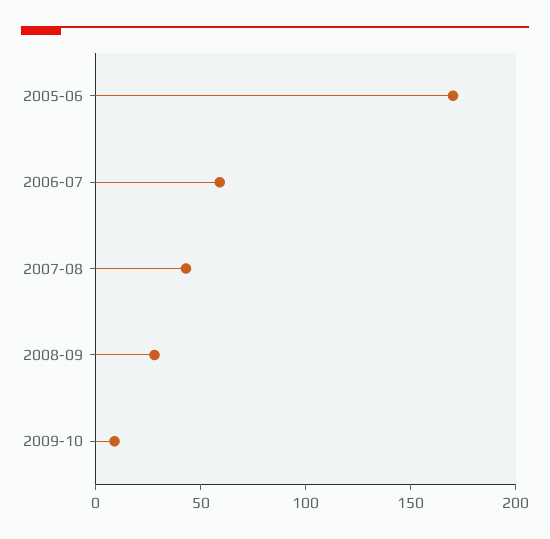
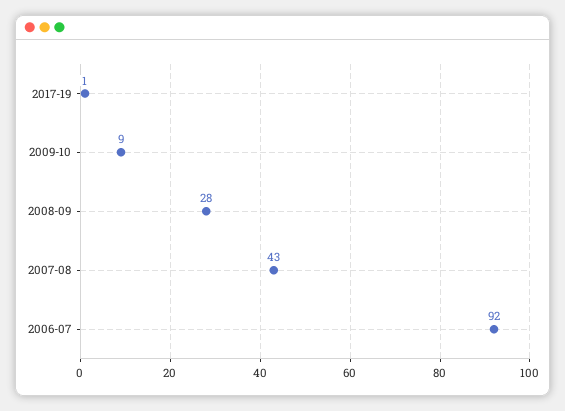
2005-06: 170 -> none
2006-07: 60 -> 92
2017-19: none -> 1

